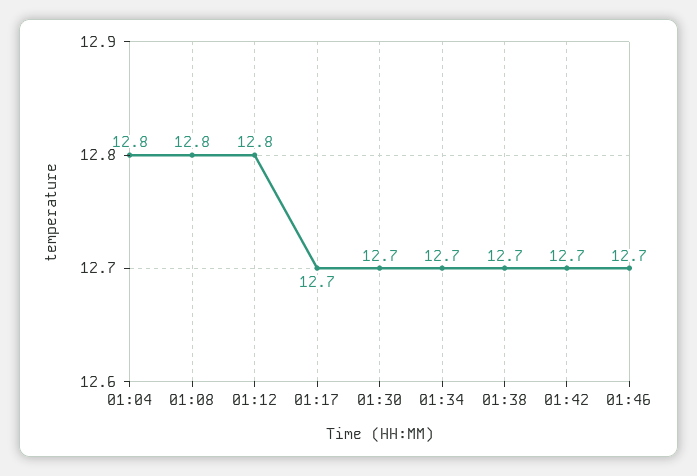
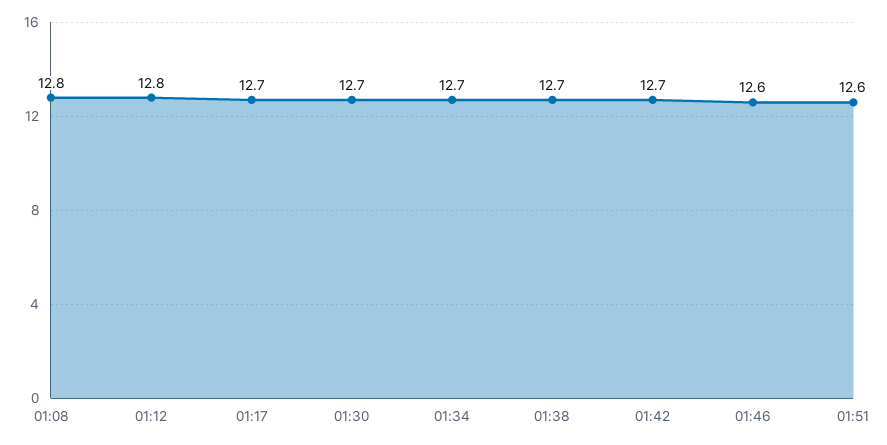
01:04: 12.8 -> none
01:46: 12.7 -> 12.6
01:51: none -> 12.6

